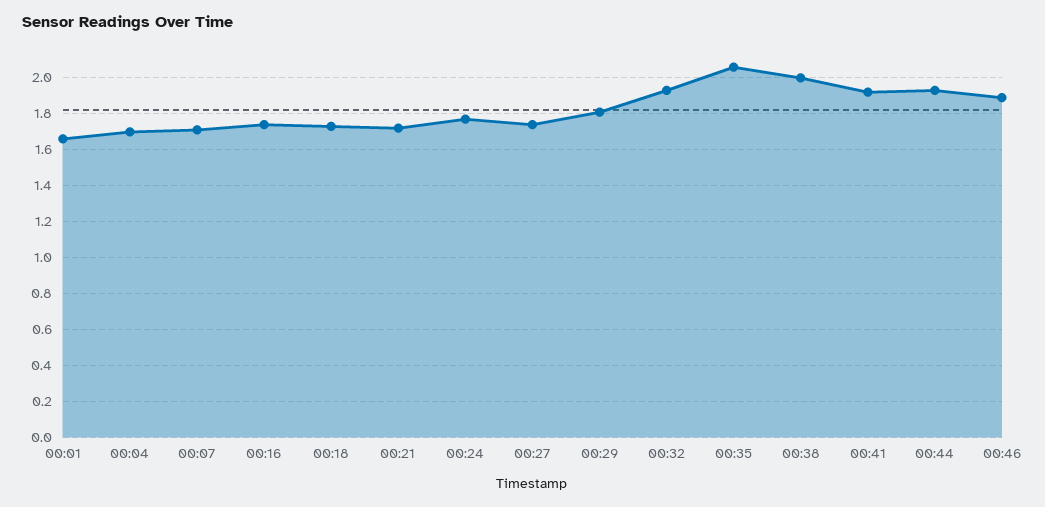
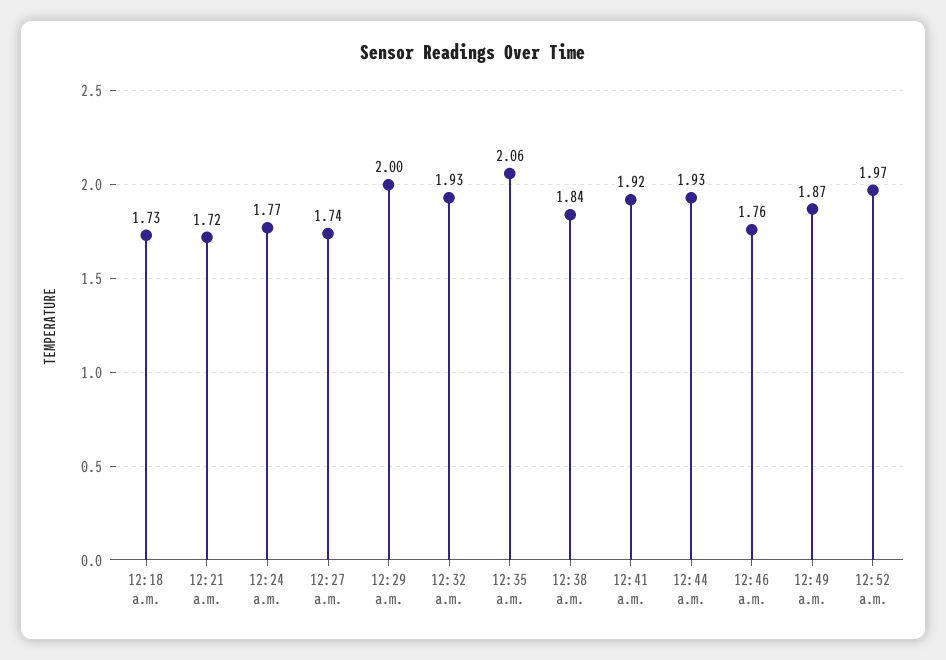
00:01: 1.65 -> none
00:04: 1.7 -> none
00:07: 1.7 -> none
00:16: 1.75 -> none
00:29: 1.8 -> 2
00:38: 2 -> 1.84
00:46: 1.9 -> 1.76
12:49 a.m.: none -> 1.87
12:52 a.m.: none -> 1.97

